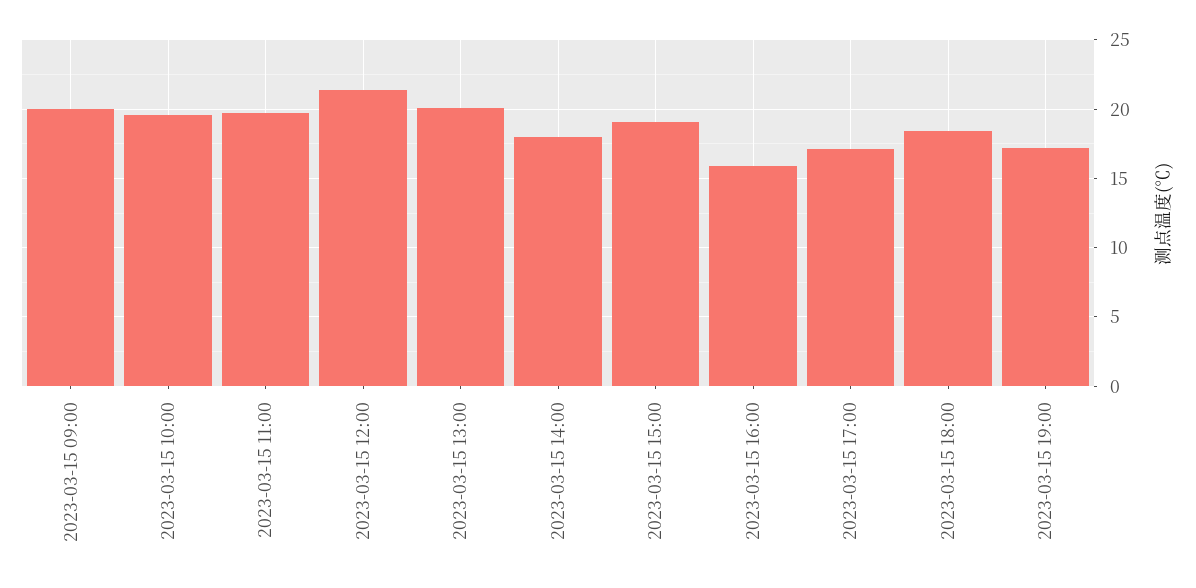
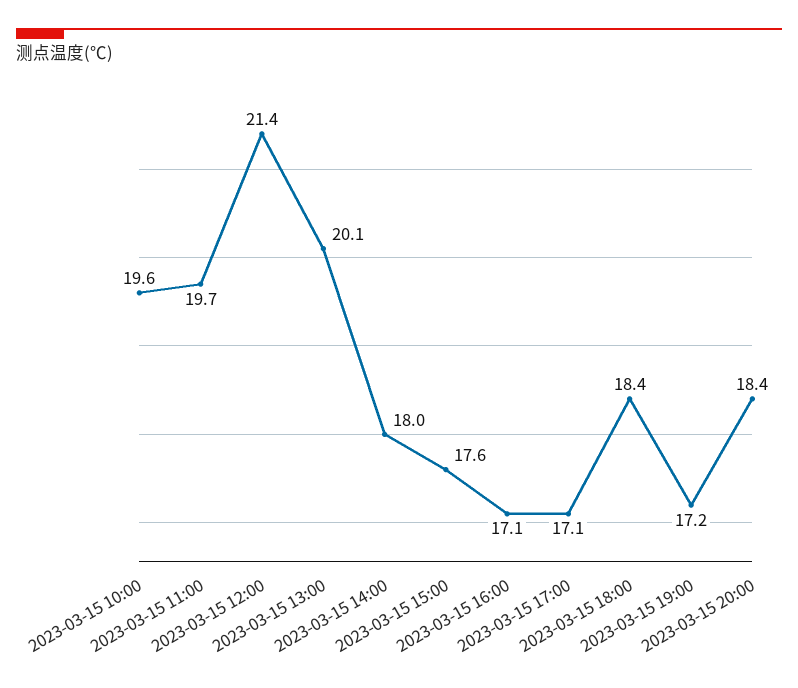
2023-03-15 09:00: 20 -> none
2023-03-15 15:00: 19 -> 17.6
2023-03-15 16:00: 16 -> 17.1
2023-03-15 20:00: none -> 18.4

